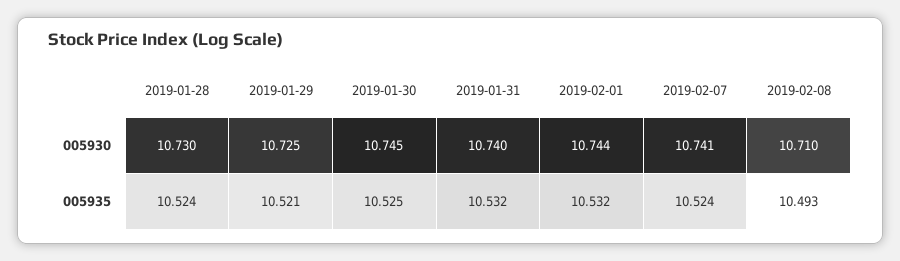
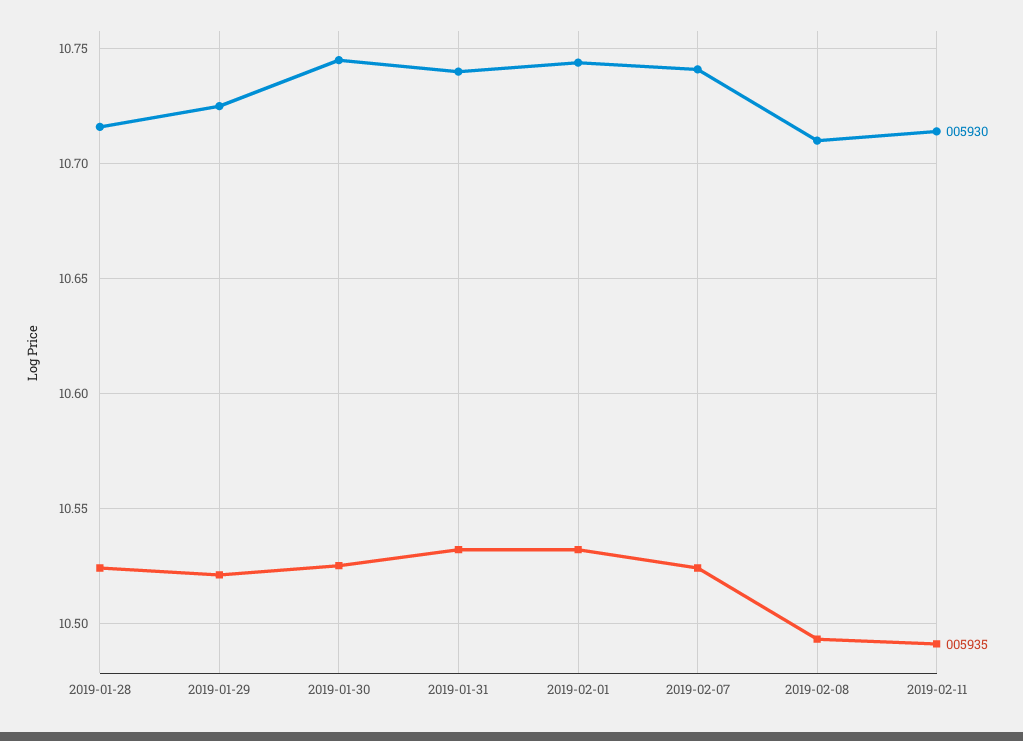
005930, 2019-01-28: 10.73 -> 10.715
005930, 2019-02-11: none -> 10.715
005935, 2019-02-11: none -> 10.49

